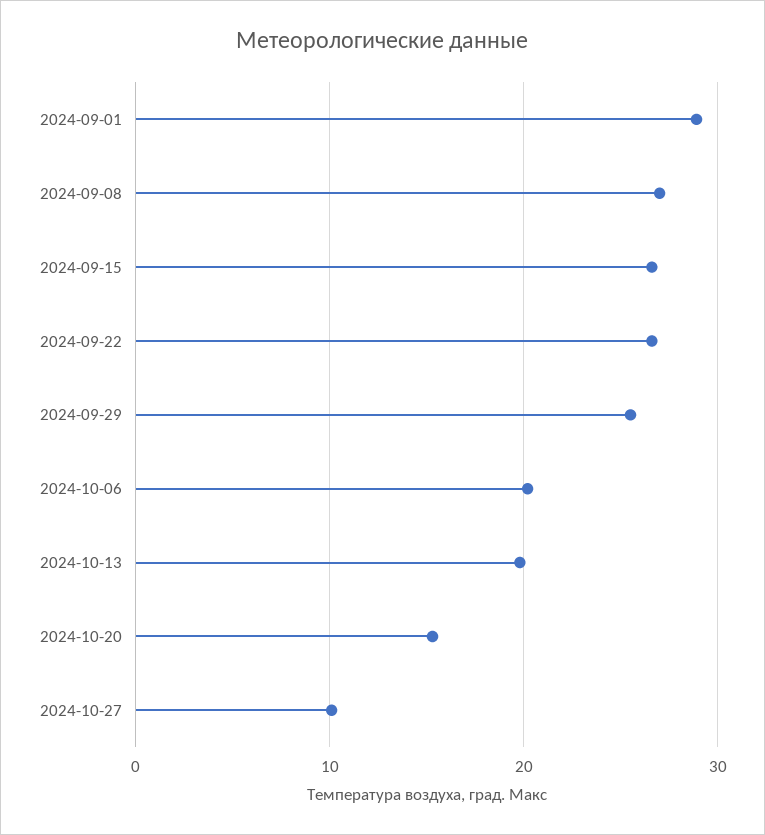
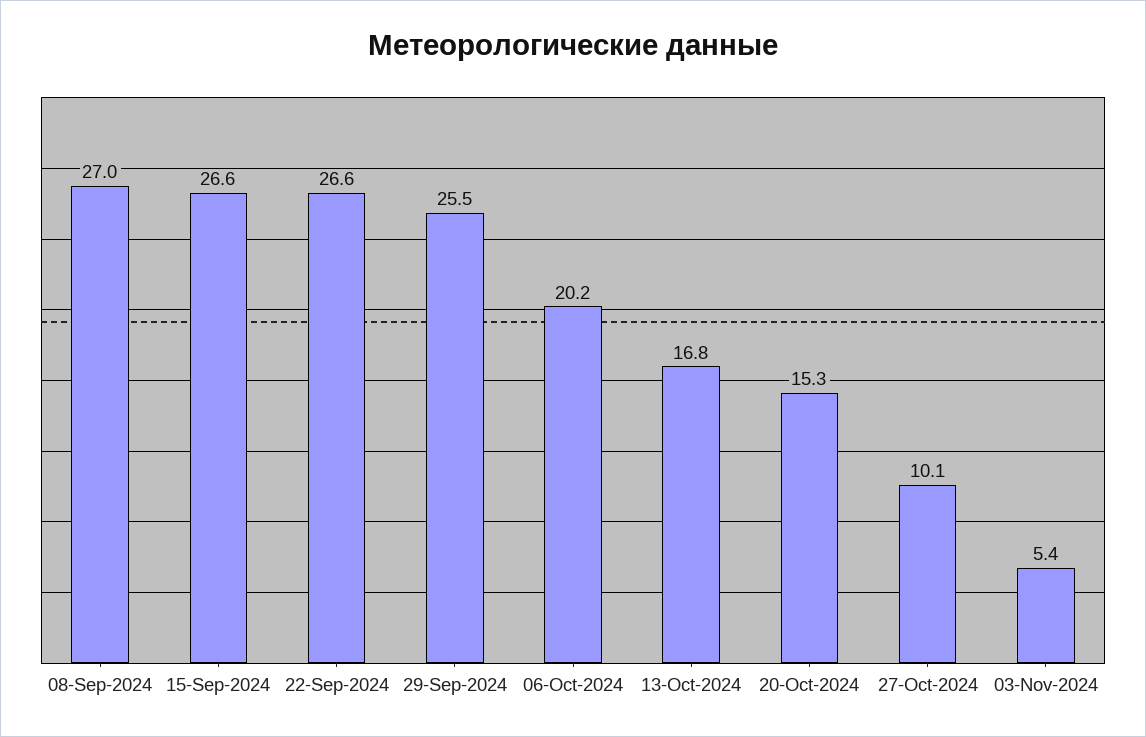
2024-09-01: 29 -> none
2024-10-13: 20 -> 16.8
03-Nov-2024: none -> 5.4

